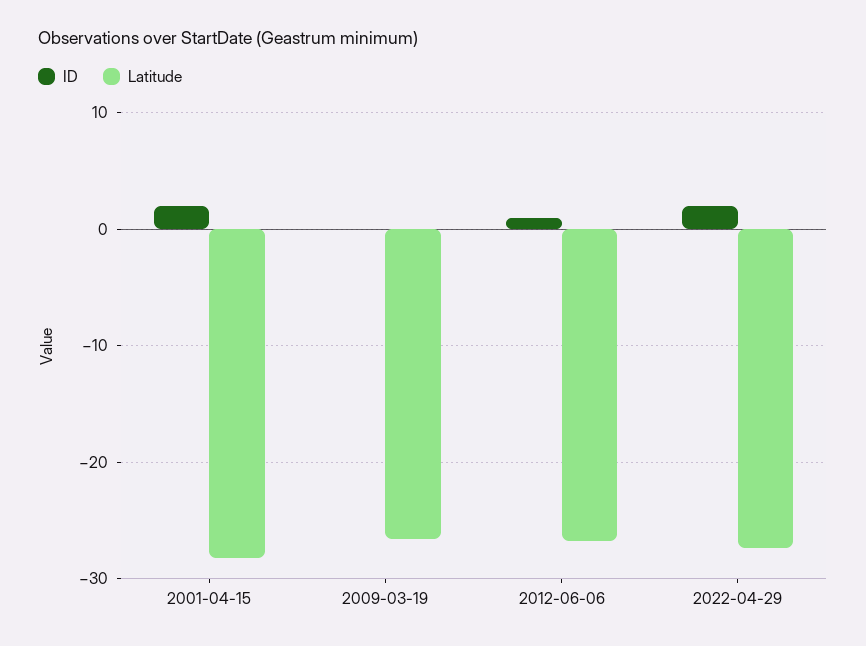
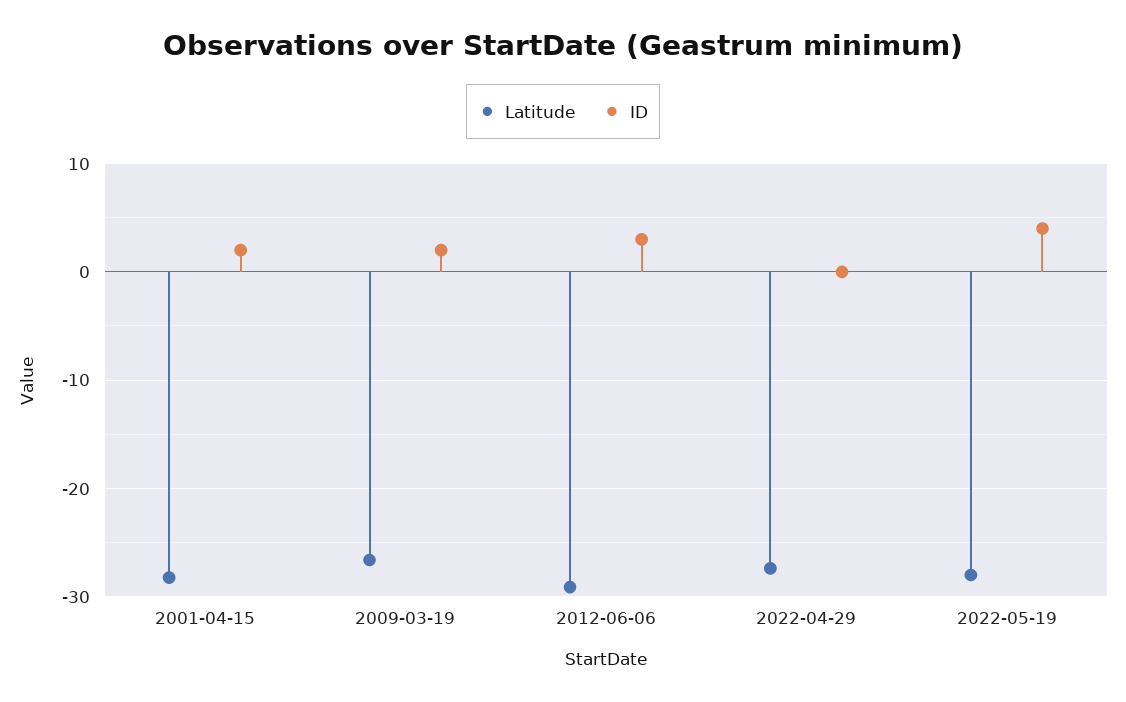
ID, 2009-03-19: 0 -> 2
ID, 2012-06-06: 1 -> 3
Latitude, 2012-06-06: -27 -> -29
ID, 2022-04-29: 2 -> 0
Latitude, 2022-05-19: none -> -28
ID, 2022-05-19: none -> 4

